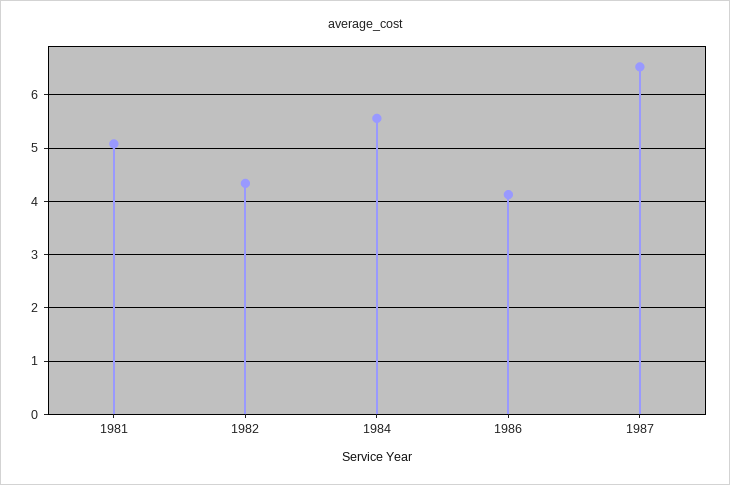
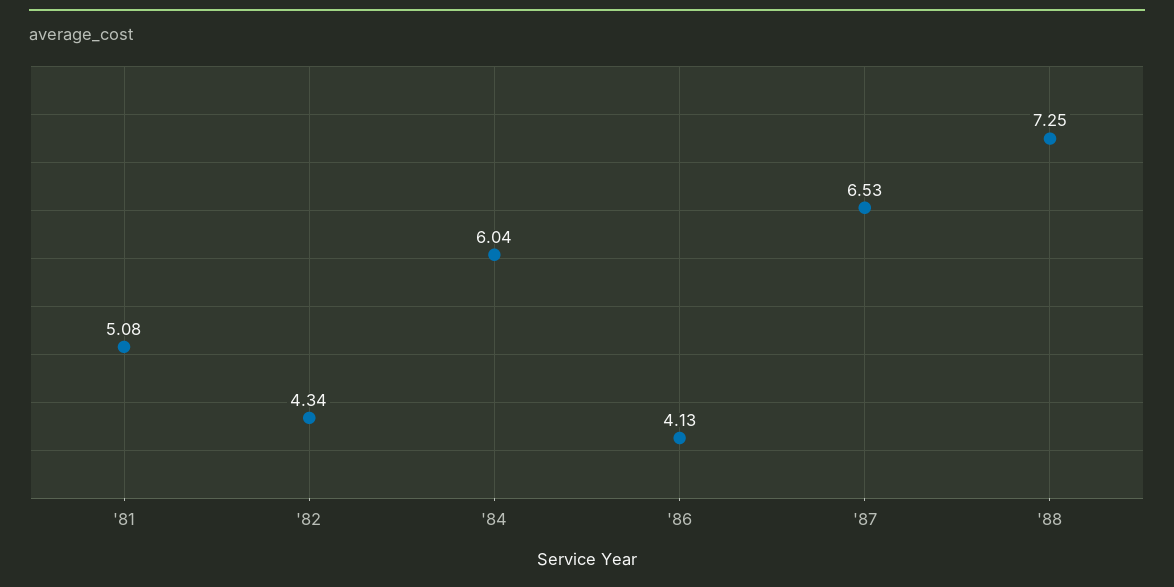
1984: 5.6 -> 6.04
'88: none -> 7.25

